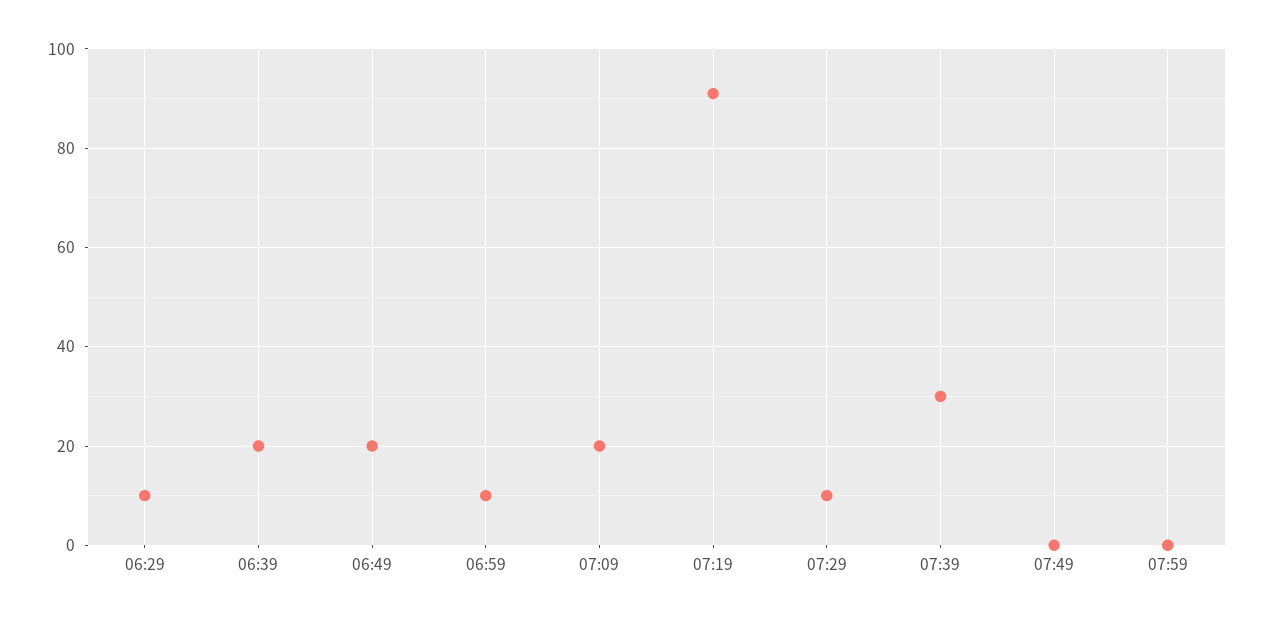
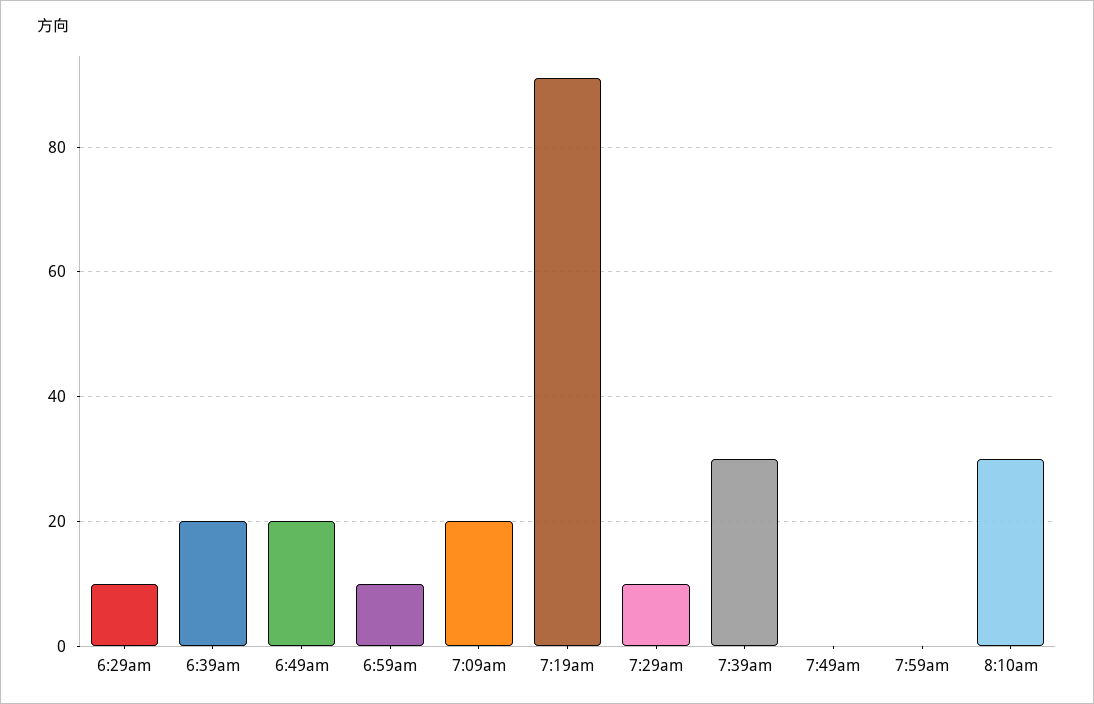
8:10am: none -> 30

